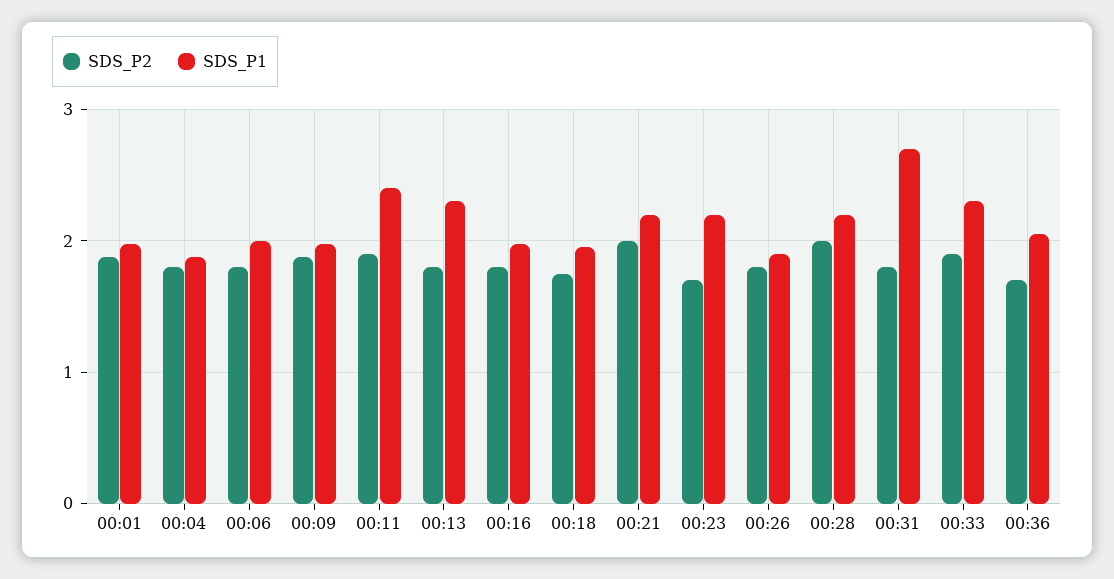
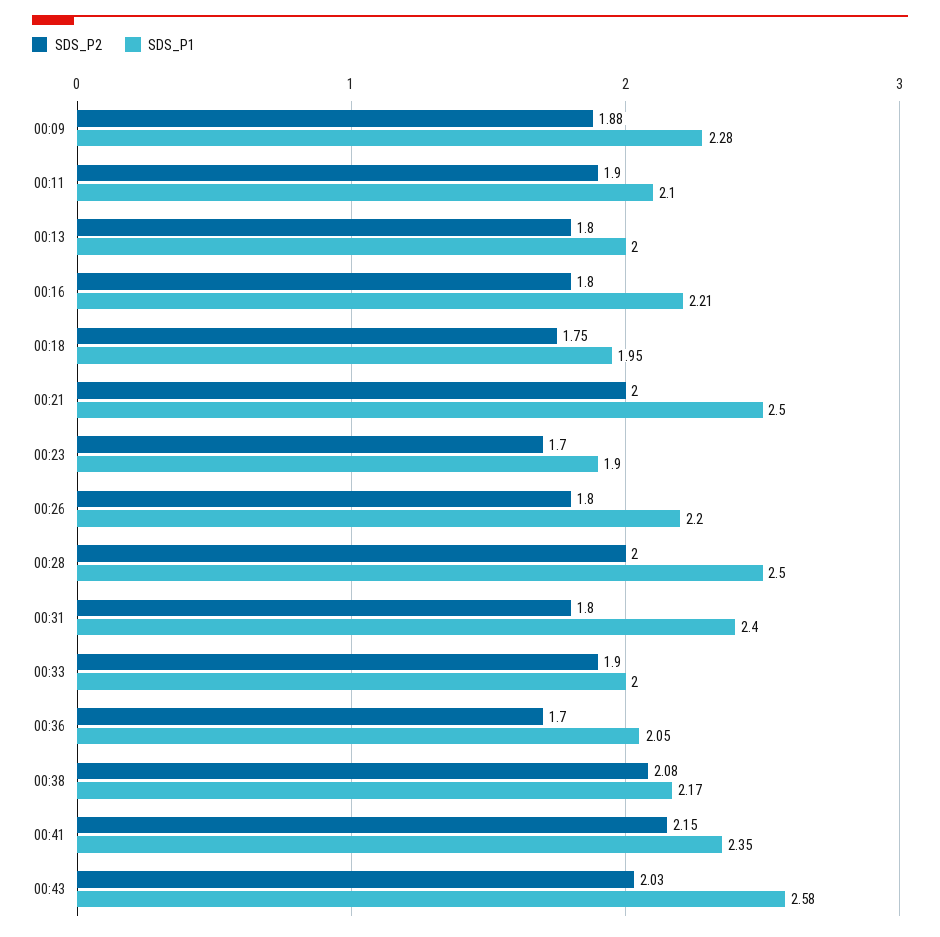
SDS_P2, 00:01: 1.9 -> none
SDS_P1, 00:01: 2 -> none
SDS_P2, 00:04: 1.8 -> none
SDS_P1, 00:04: 1.9 -> none
SDS_P2, 00:06: 1.8 -> none
SDS_P1, 00:06: 2 -> none
SDS_P1, 00:09: 2 -> 2.28
SDS_P1, 00:11: 2.4 -> 2.1
SDS_P1, 00:13: 2.3 -> 2
SDS_P1, 00:16: 2 -> 2.21
SDS_P1, 00:21: 2.2 -> 2.5
SDS_P1, 00:23: 2.2 -> 1.9
SDS_P1, 00:26: 1.9 -> 2.2
SDS_P1, 00:28: 2.2 -> 2.5
SDS_P1, 00:31: 2.7 -> 2.4
SDS_P1, 00:33: 2.3 -> 2
SDS_P2, 00:38: none -> 2.08
SDS_P1, 00:38: none -> 2.17
SDS_P2, 00:41: none -> 2.15
SDS_P1, 00:41: none -> 2.35
SDS_P2, 00:43: none -> 2.03
SDS_P1, 00:43: none -> 2.58

